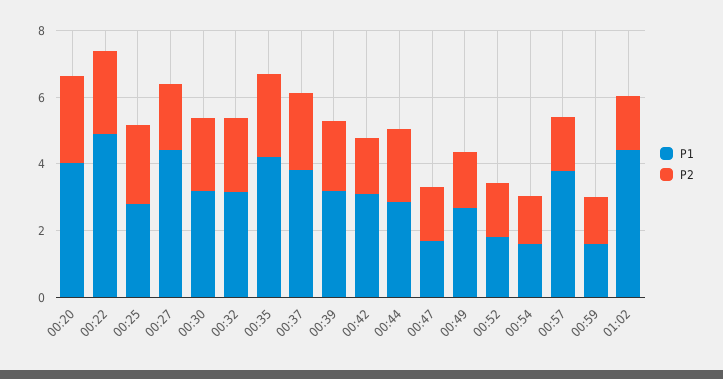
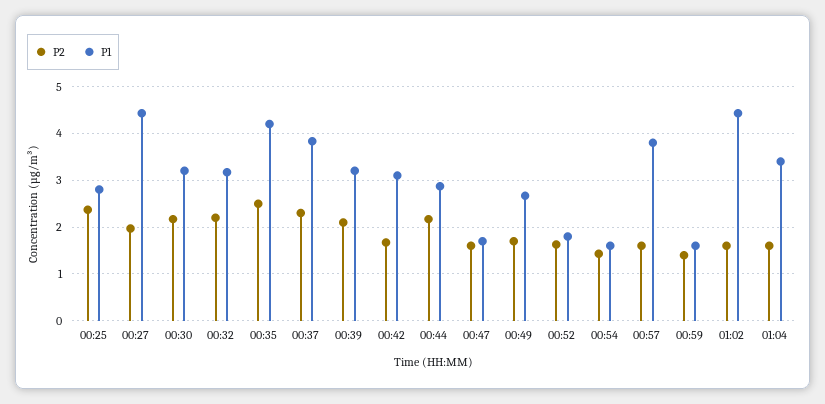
P1, 00:20: 4 -> none
P2, 00:20: 2.5 -> none
P1, 00:22: 5 -> none
P2, 00:22: 2.5 -> none
P2, 01:04: none -> 1.6
P1, 01:04: none -> 3.4

